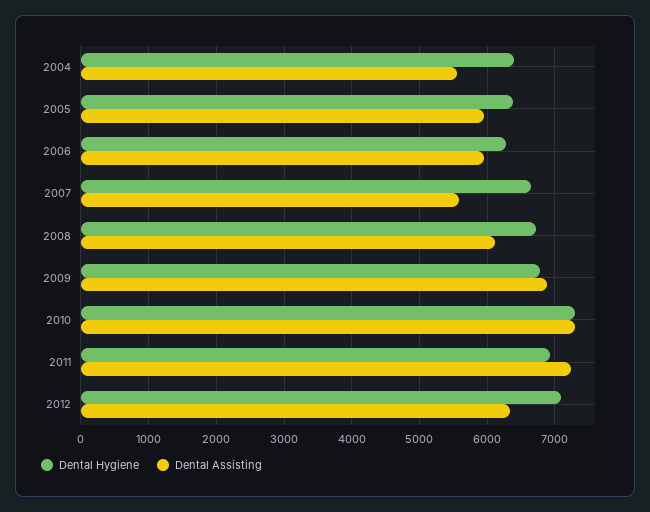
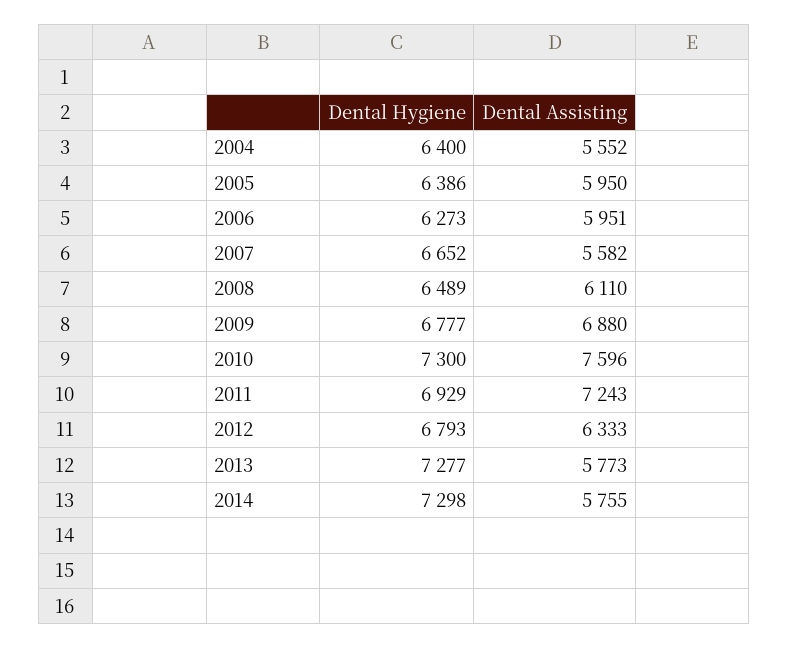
Dental Hygiene, 2008: 6700 -> 6489
Dental Assisting, 2010: 7300 -> 7596
Dental Hygiene, 2012: 7100 -> 6793
Dental Hygiene, 2013: none -> 7277
Dental Assisting, 2013: none -> 5773
Dental Hygiene, 2014: none -> 7298
Dental Assisting, 2014: none -> 5755

